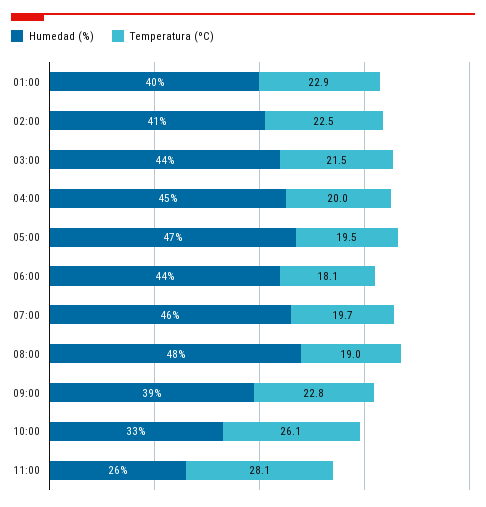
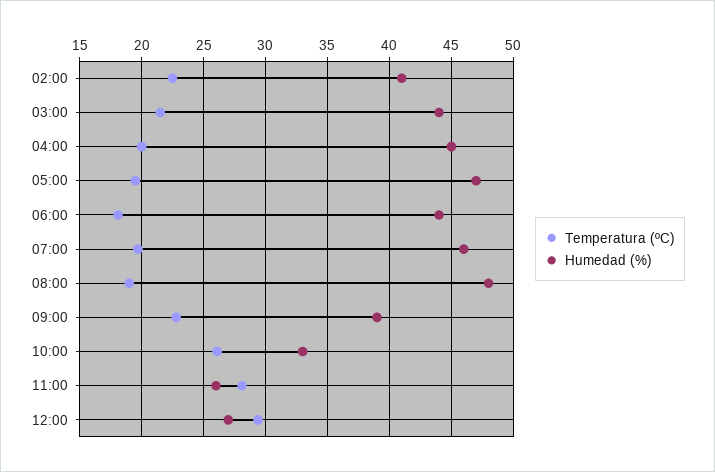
Humedad (%), 01:00: 40 -> none
Temperatura (ºC), 01:00: 22.9 -> none
Temperatura (ºC), 12:00: none -> 29.5
Humedad (%), 12:00: none -> 27

